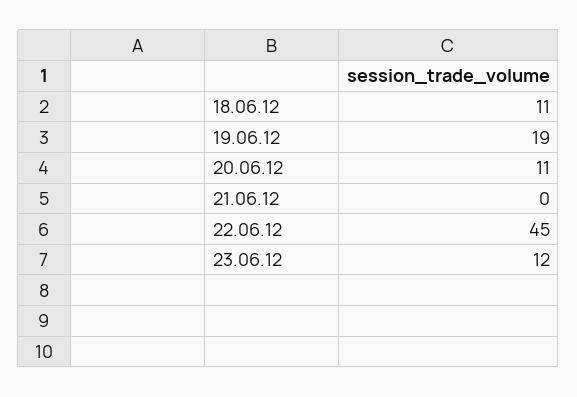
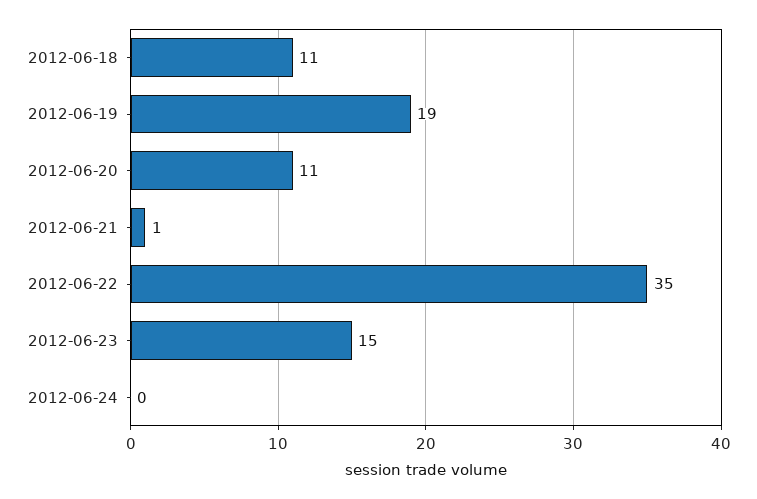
21.06.12: 0 -> 1
22.06.12: 45 -> 35
23.06.12: 12 -> 15
2012-06-24: none -> 0

